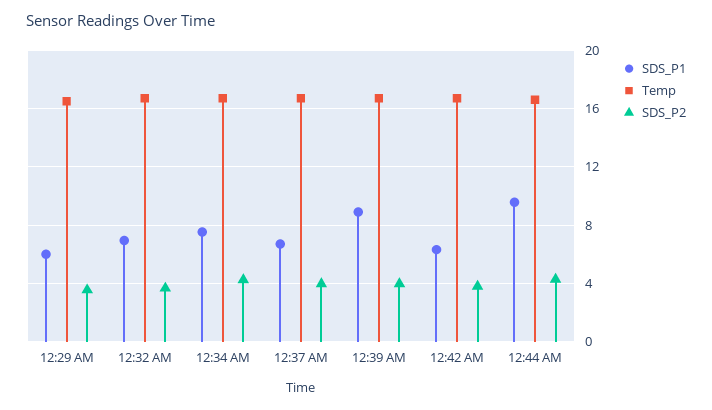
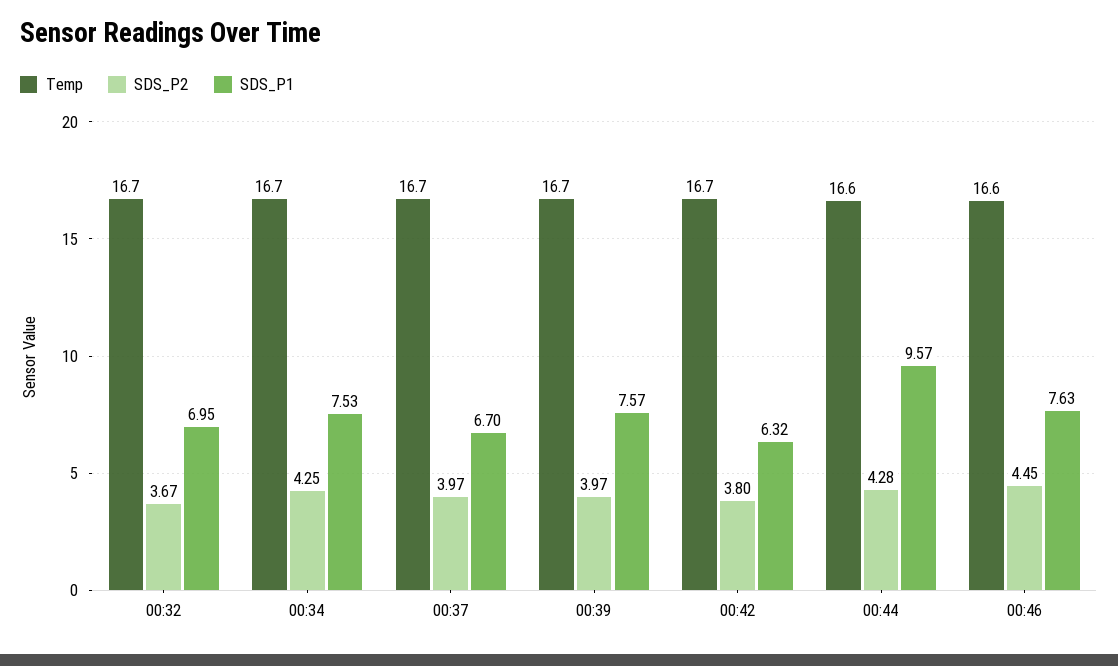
SDS_P1, 12:29 AM: 6 -> none
Temp, 12:29 AM: 16.5 -> none
SDS_P2, 12:29 AM: 3.5 -> none
SDS_P1, 12:39 AM: 9 -> 7.57
Temp, 00:46: none -> 16.6
SDS_P2, 00:46: none -> 4.45
SDS_P1, 00:46: none -> 7.63

